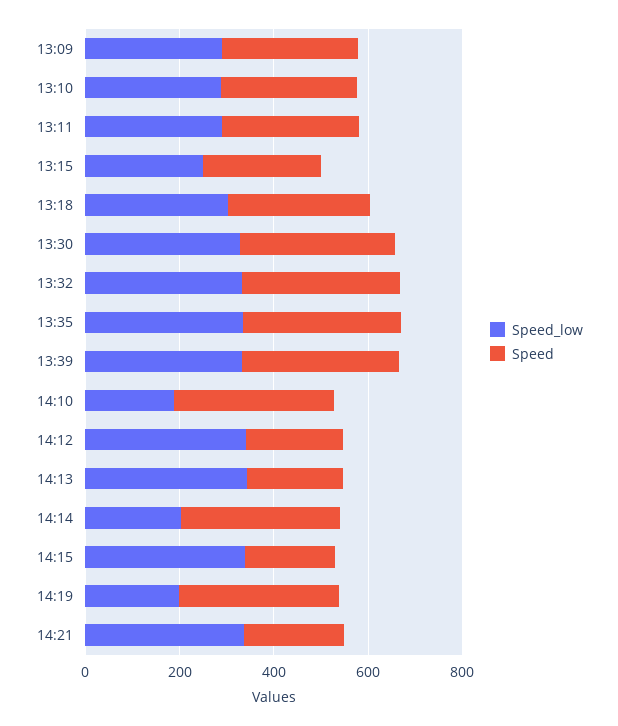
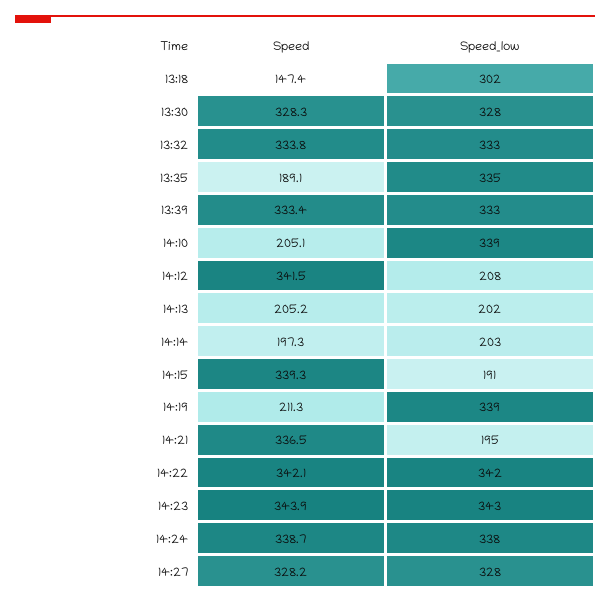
Speed_low, 13:09: 300 -> none
Speed, 13:09: 300 -> none
Speed_low, 13:10: 300 -> none
Speed, 13:10: 300 -> none
Speed_low, 13:11: 300 -> none
Speed, 13:11: 300 -> none
Speed_low, 13:15: 250 -> none
Speed, 13:15: 250 -> none
Speed, 13:18: 300 -> 147.4
Speed, 13:35: 350 -> 189.1
Speed_low, 14:10: 200 -> 339
Speed, 14:10: 350 -> 205.1
Speed_low, 14:12: 350 -> 208
Speed, 14:12: 200 -> 341.5
Speed_low, 14:13: 350 -> 202
Speed, 14:14: 350 -> 197.3
Speed_low, 14:15: 350 -> 191
Speed, 14:15: 200 -> 339.3
Speed_low, 14:19: 200 -> 339
Speed, 14:19: 350 -> 211.3
Speed_low, 14:21: 350 -> 195
Speed, 14:21: 200 -> 336.5
Speed, 14:22: none -> 342.1
Speed_low, 14:22: none -> 342
Speed, 14:23: none -> 343.9
Speed_low, 14:23: none -> 343
Speed, 14:24: none -> 338.7
Speed_low, 14:24: none -> 338
Speed, 14:27: none -> 328.2
Speed_low, 14:27: none -> 328

